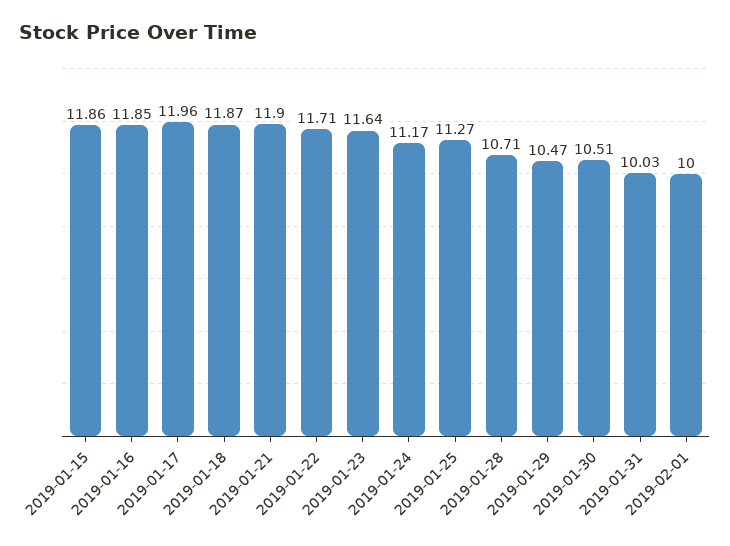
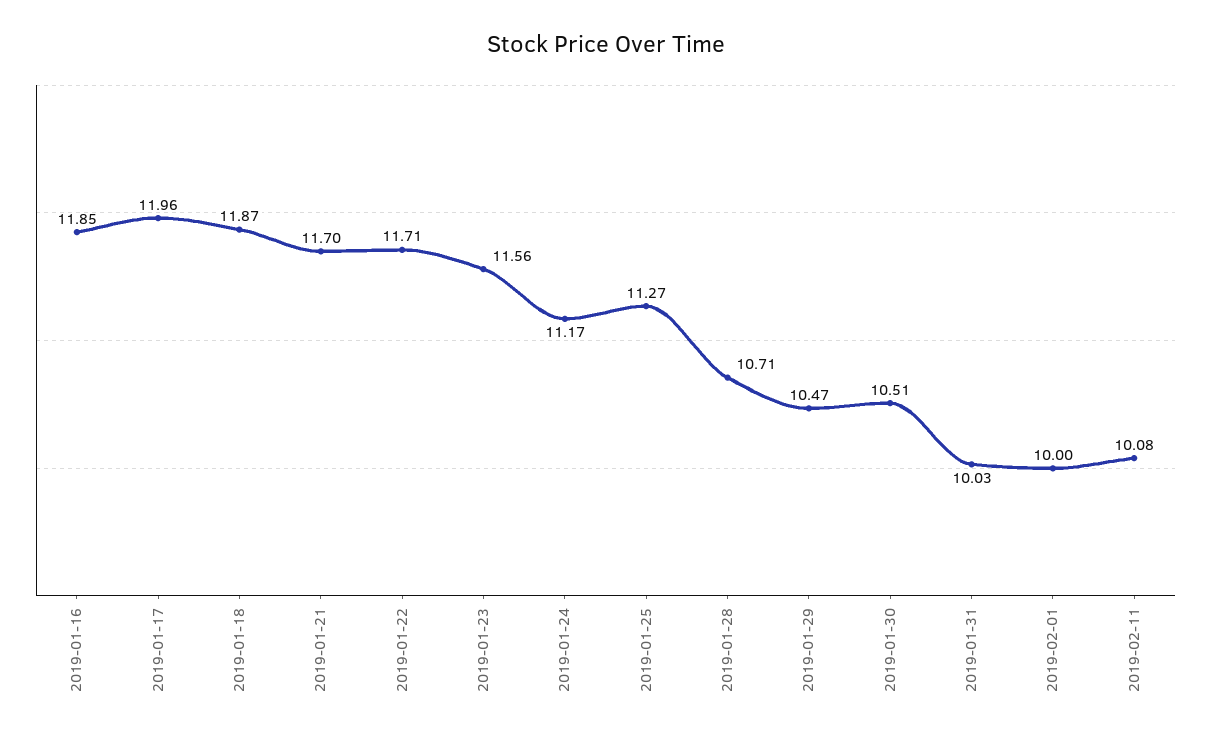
2019-01-15: 11.86 -> none
2019-01-21: 11.9 -> 11.7
2019-01-23: 11.64 -> 11.56
2019-02-11: none -> 10.08

